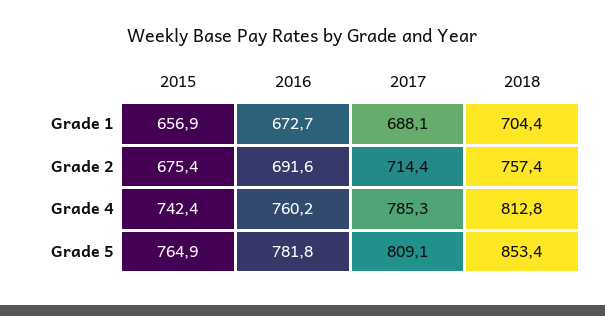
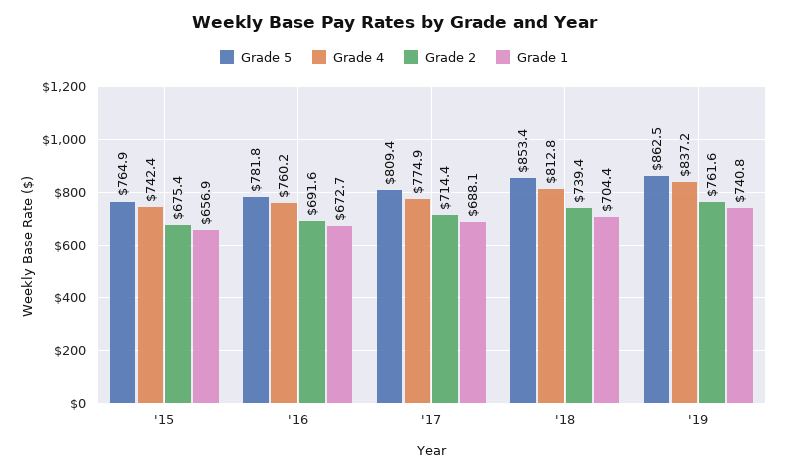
Grade 2, 2018: 757.4 -> 739.4
Grade 4, 2017: 785.3 -> 774.9
Grade 5, 2017: 809.1 -> 809.4
Grade 5, '19: none -> 862.5
Grade 4, '19: none -> 837.2
Grade 2, '19: none -> 761.6
Grade 1, '19: none -> 740.8

